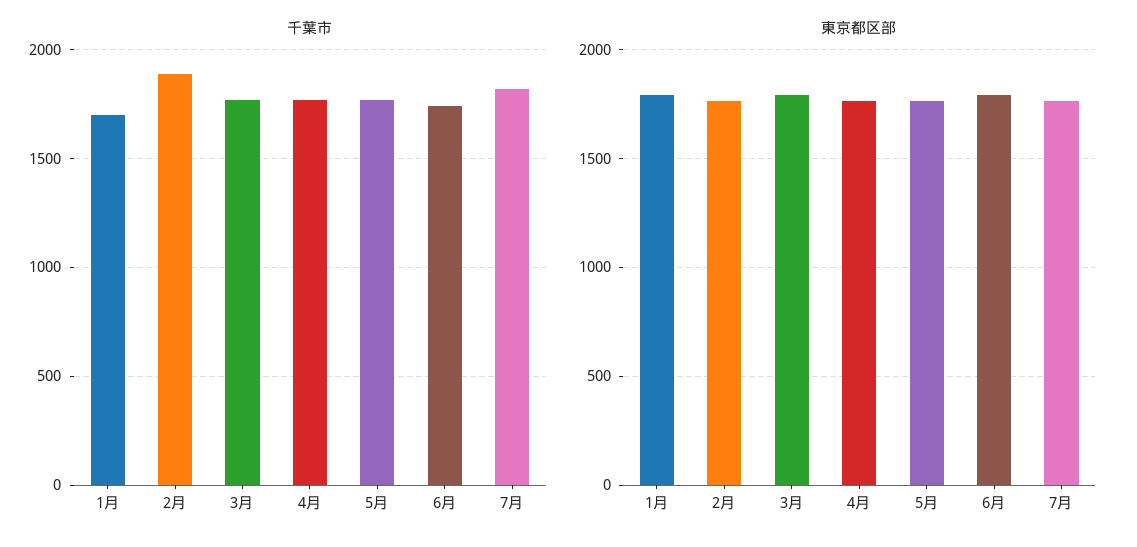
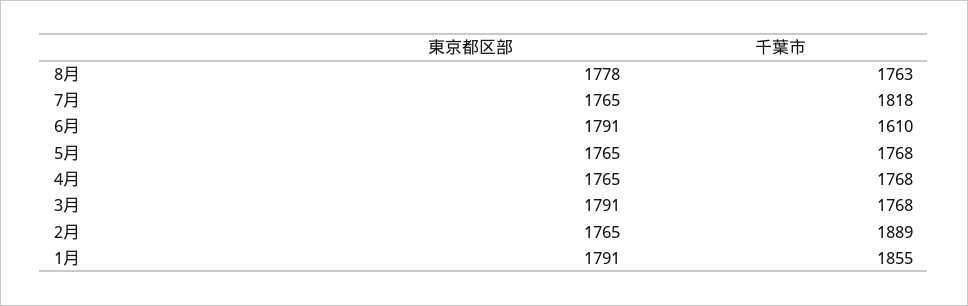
千葉市, 1月: 1700 -> 1855
千葉市, 6月: 1750 -> 1610
東京都区部, 8月: none -> 1778
千葉市, 8月: none -> 1763

